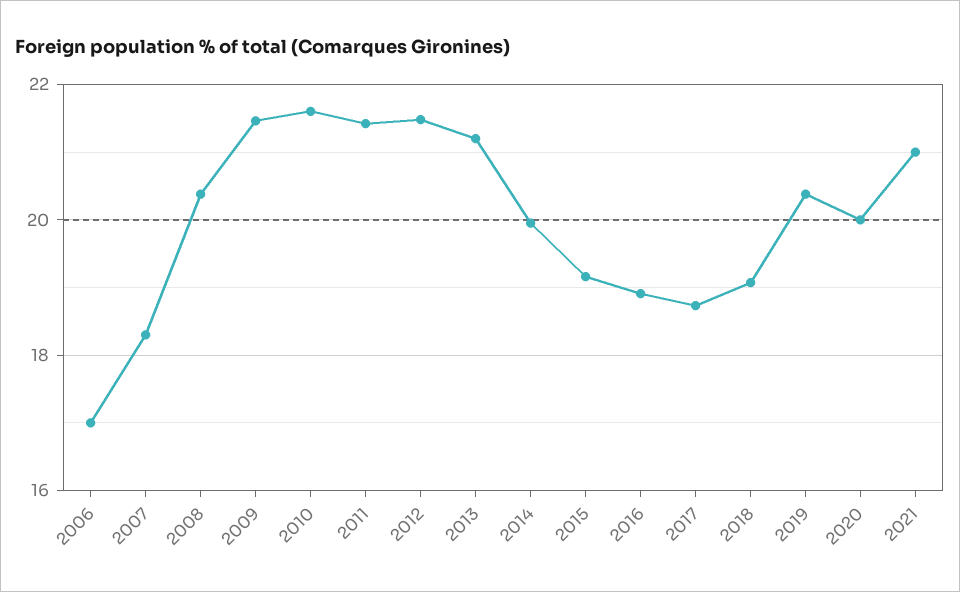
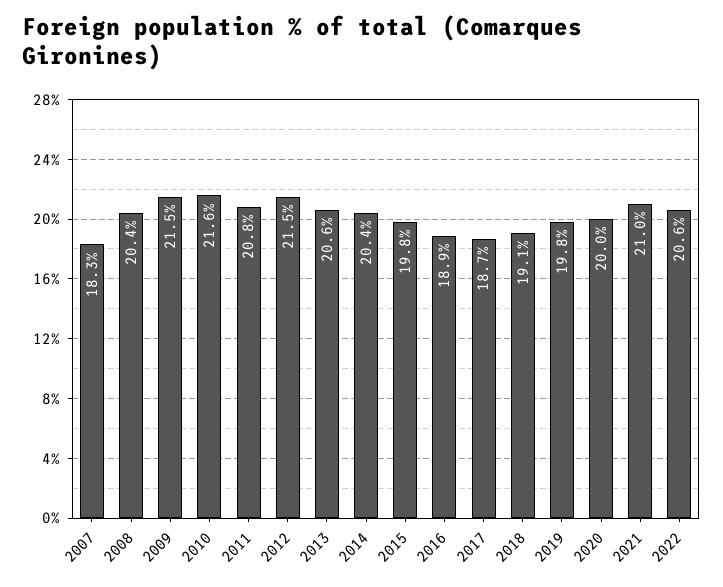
2006: 17 -> none
2011: 21.4 -> 20.8
2013: 21.2 -> 20.6
2014: 20 -> 20.4
2015: 19.2 -> 19.8
2019: 20.4 -> 19.8
2022: none -> 20.6

